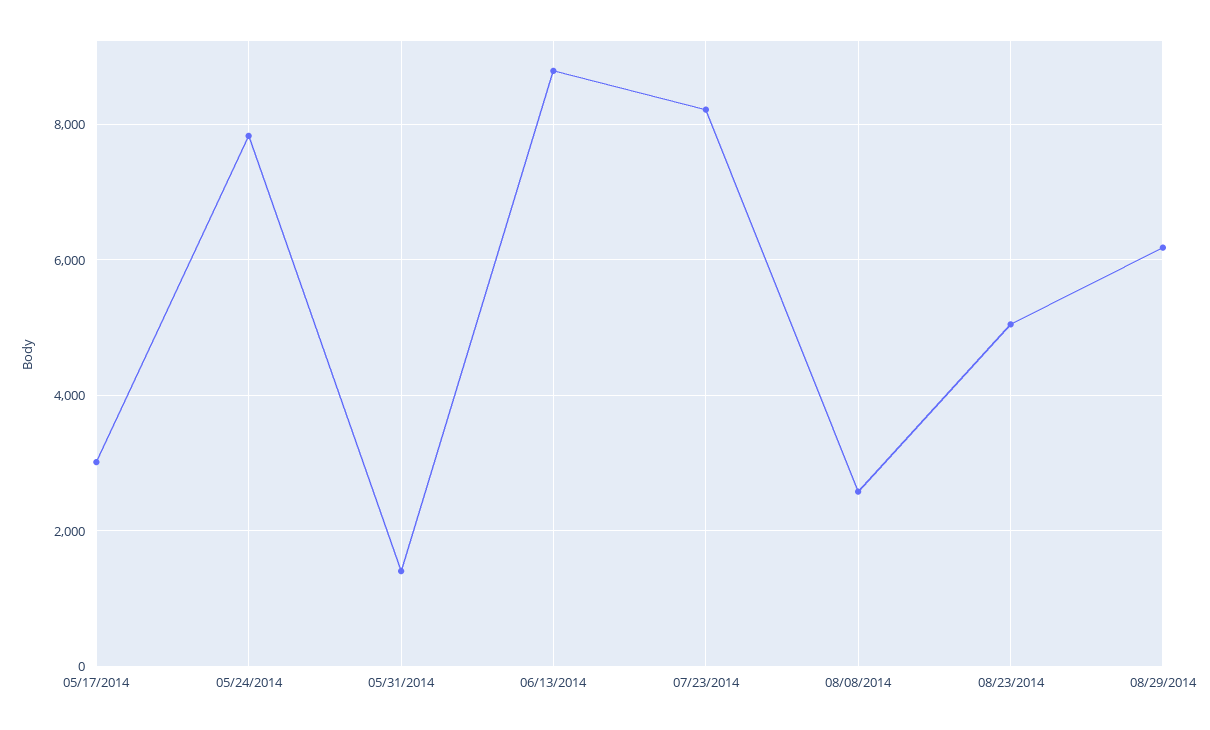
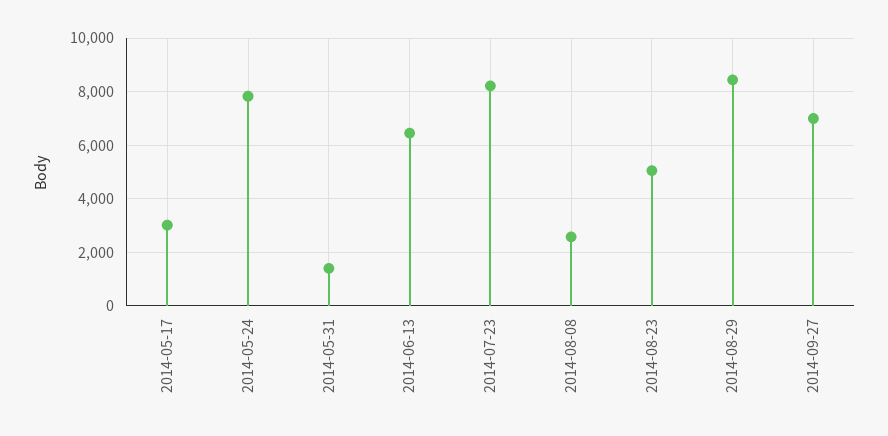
06/13/2014: 8800 -> 6500
08/29/2014: 6200 -> 8500
2014-09-27: none -> 7000

